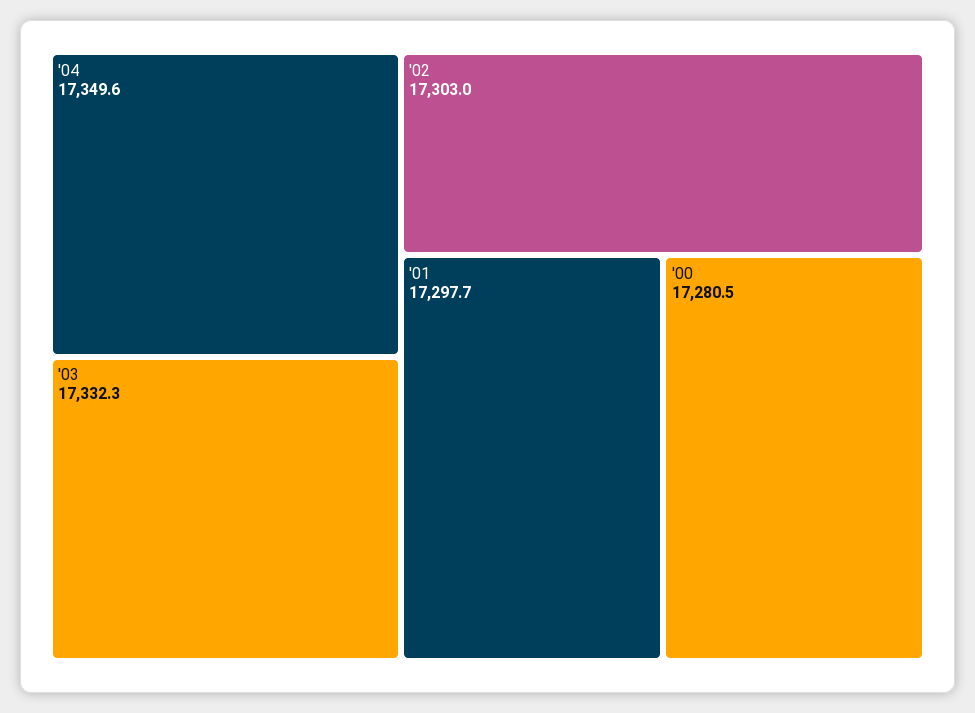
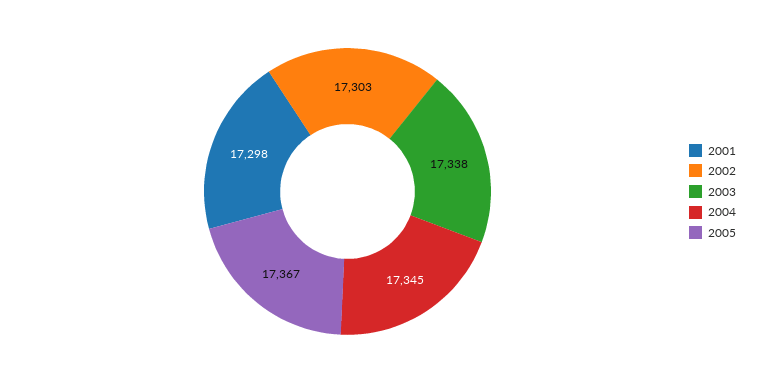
'04: 17349.6 -> 17345
'03: 17332.3 -> 17338
'00: 17280.5 -> none
2005: none -> 17367

